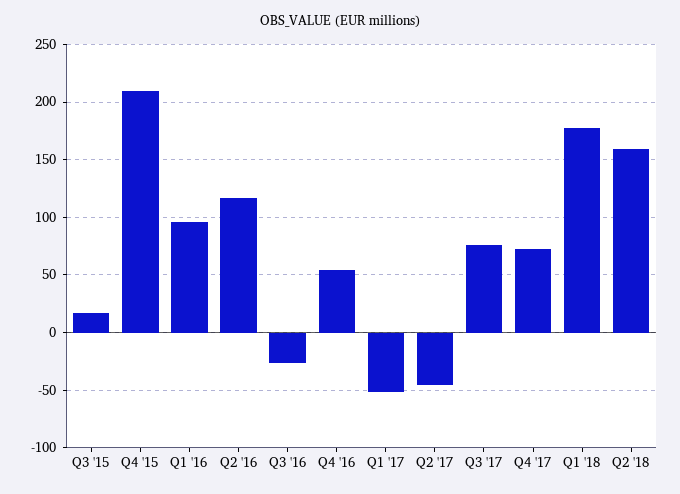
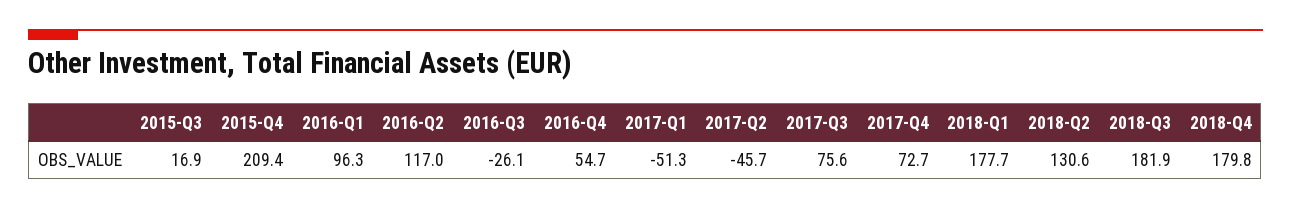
Q2 '18: 160 -> 130.6
2018-Q3: none -> 181.9
2018-Q4: none -> 179.8

